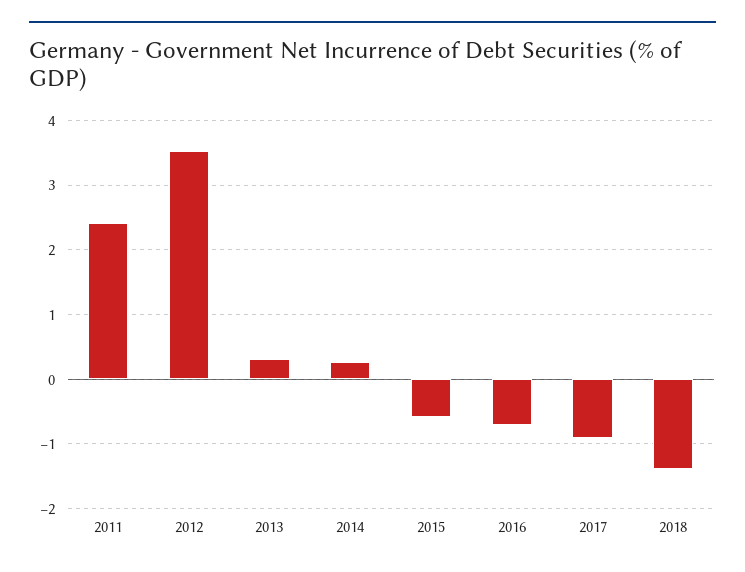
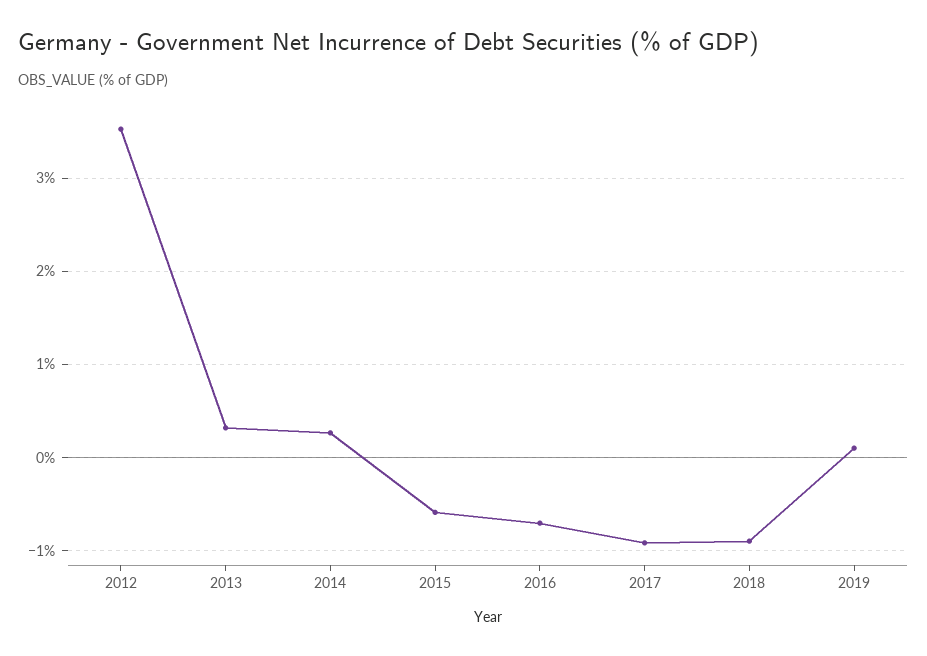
2011: 2.4 -> none
2018: -1.4 -> -0.9
2019: none -> 0.1

